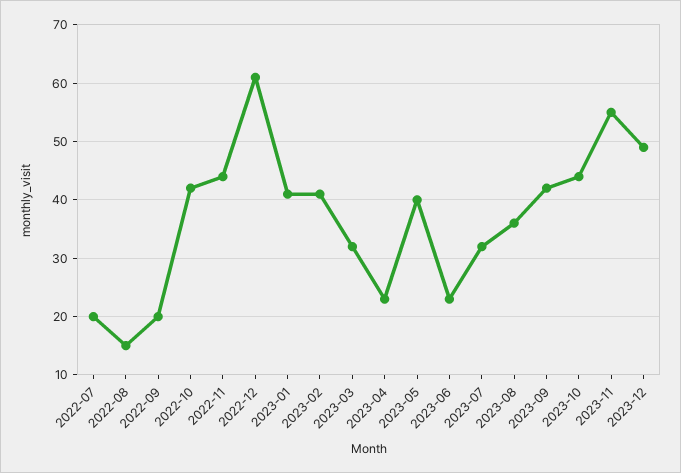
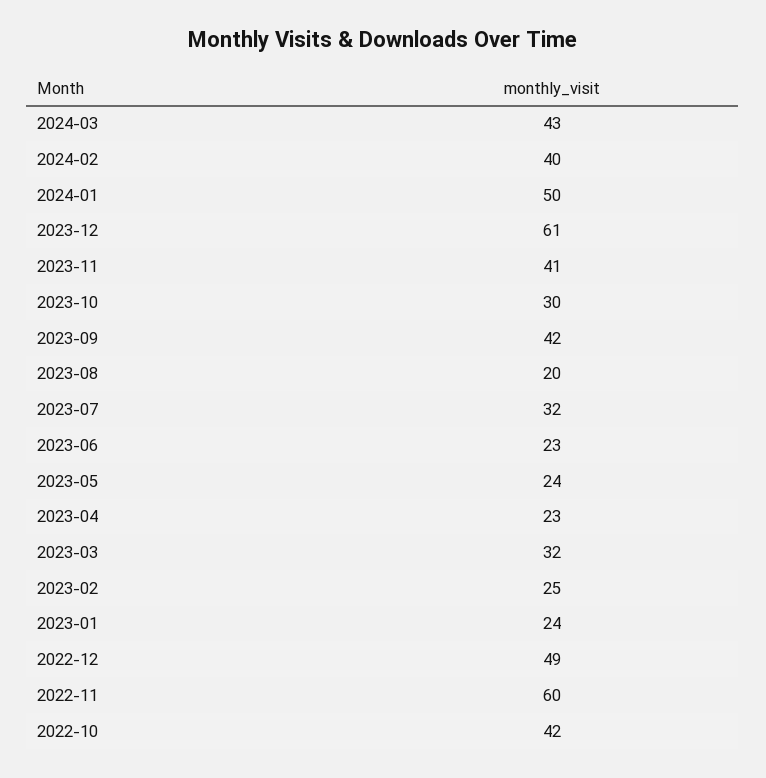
2022-07: 20 -> none
2022-08: 15 -> none
2022-09: 20 -> none
2022-11: 45 -> 60
2022-12: 60 -> 49
2023-01: 40 -> 24
2023-02: 40 -> 25
2023-05: 40 -> 24
2023-08: 35 -> 20
2023-10: 45 -> 30
2023-11: 55 -> 41
2023-12: 50 -> 61
2024-03: none -> 43
2024-02: none -> 40
2024-01: none -> 50

